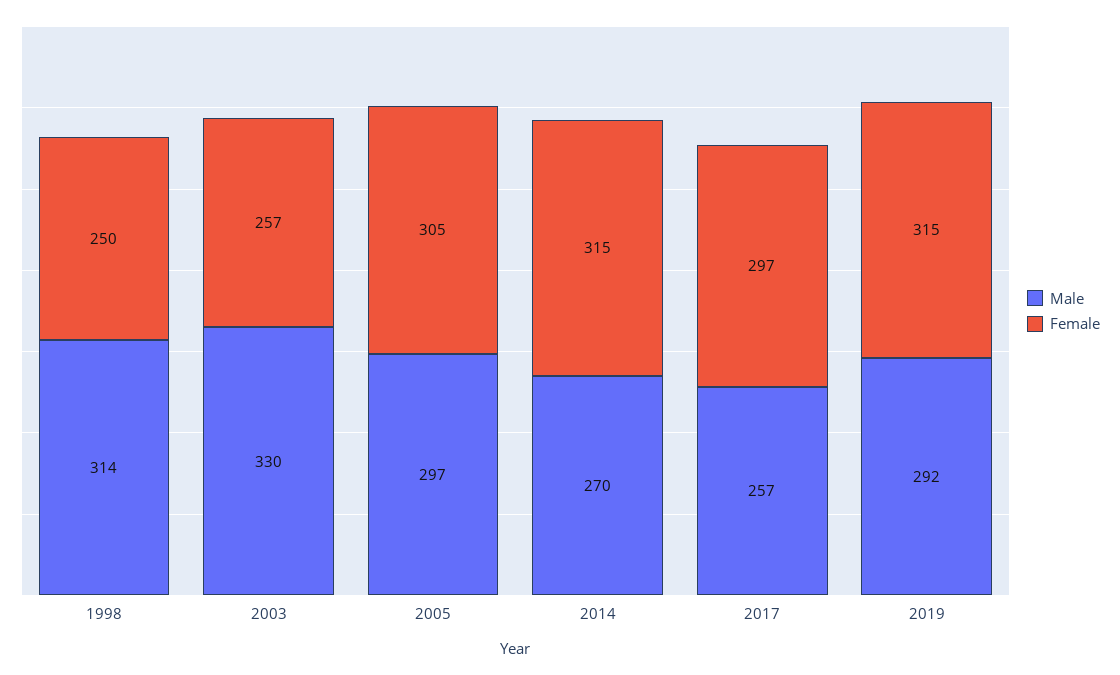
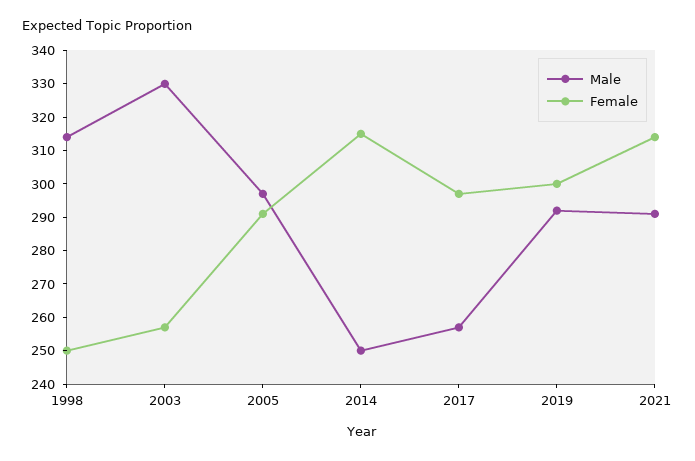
Female, 2005: 305 -> 290
Male, 2014: 270 -> 250
Female, 2019: 315 -> 300
Male, 2021: none -> 290
Female, 2021: none -> 315

